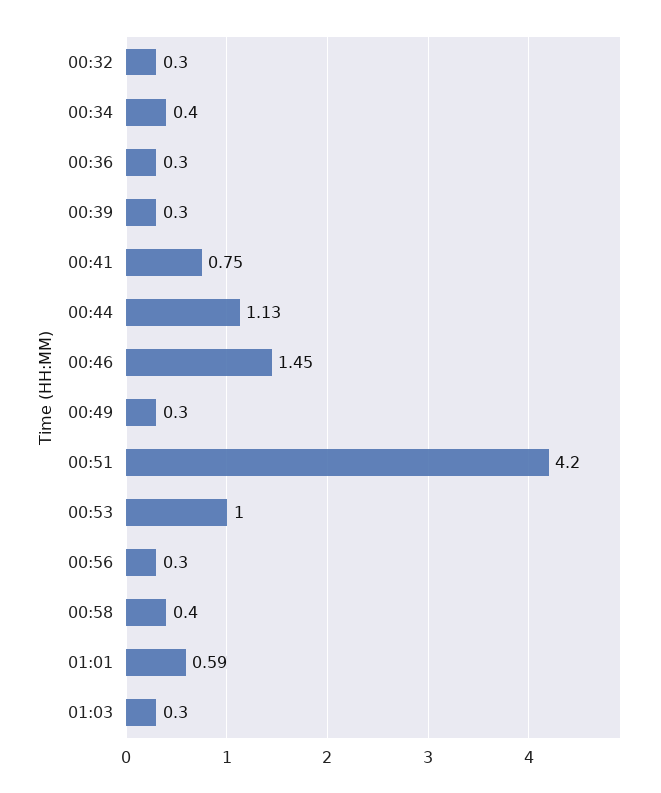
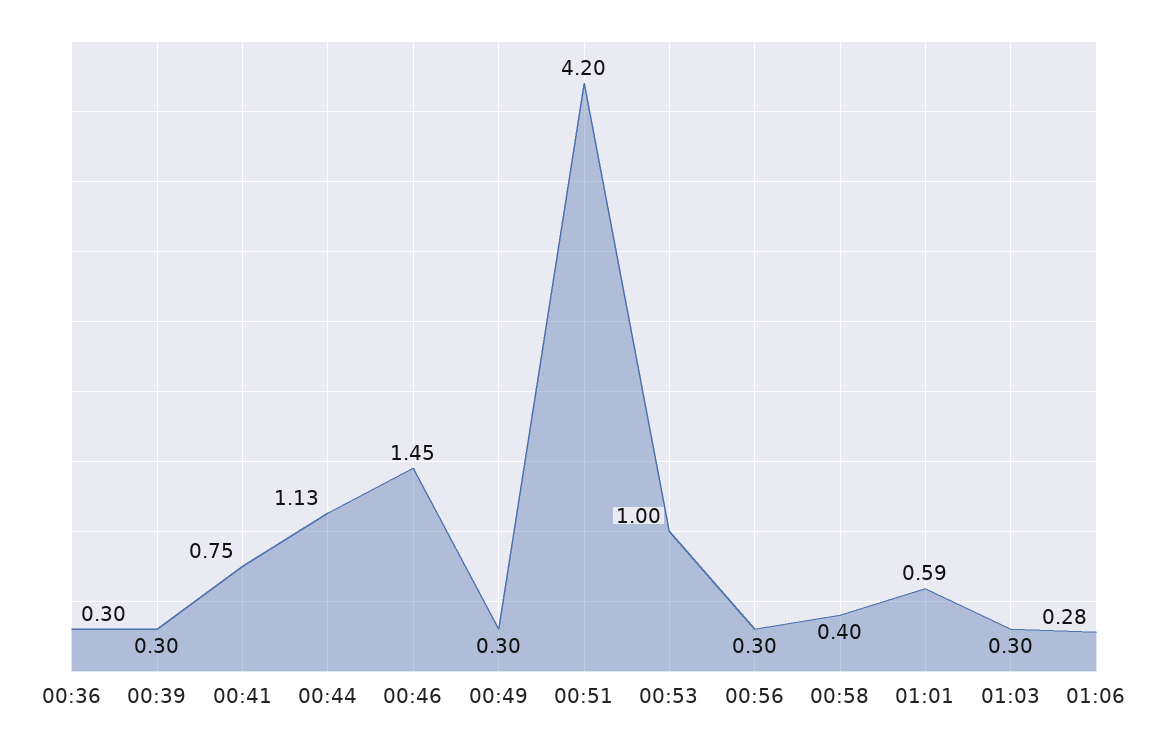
00:32: 0.3 -> none
00:34: 0.4 -> none
01:06: none -> 0.28

